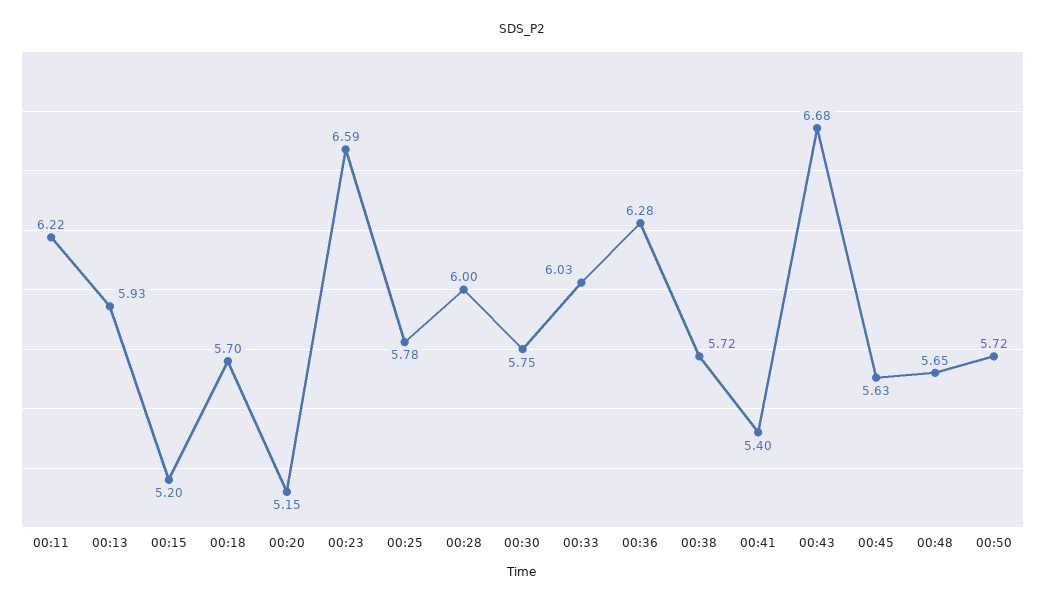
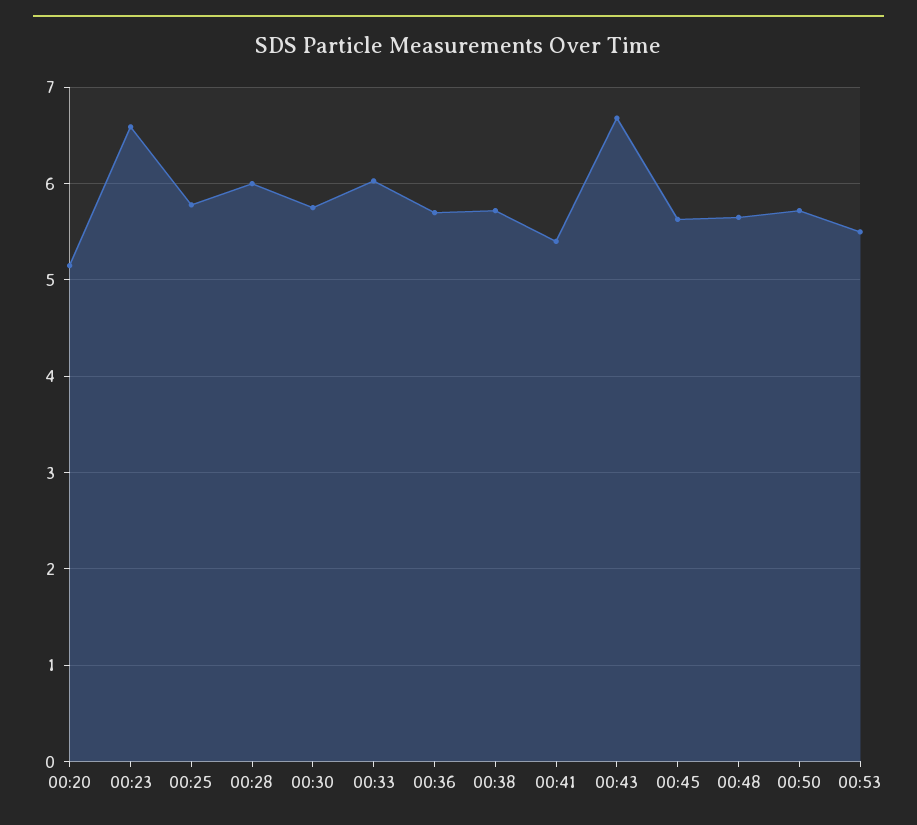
00:11: 6.22 -> none
00:13: 5.93 -> none
00:15: 5.2 -> none
00:18: 5.7 -> none
00:36: 6.28 -> 5.7
00:53: none -> 5.5

